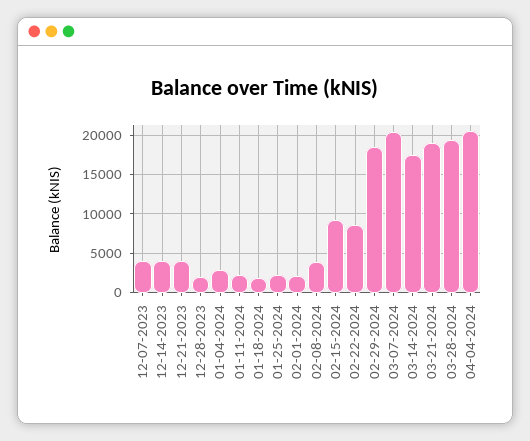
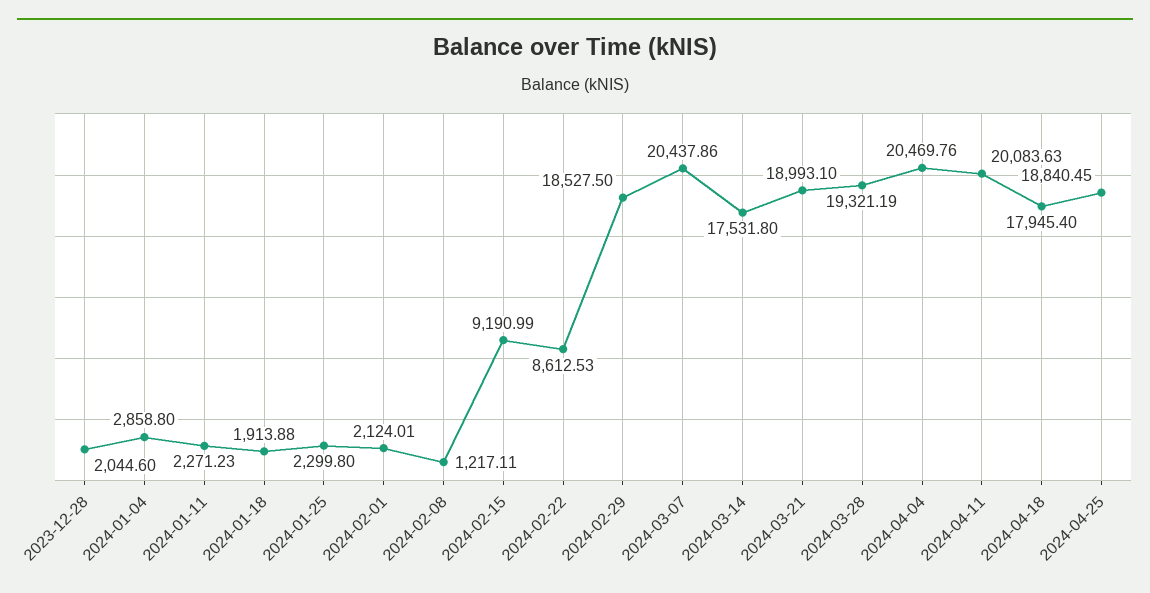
12-07-2023: 4000 -> none
12-14-2023: 4000 -> none
12-21-2023: 4000 -> none
02-08-2024: 4000 -> 1217.11
2024-04-11: none -> 20083.63
2024-04-18: none -> 17945.4
2024-04-25: none -> 18840.45

